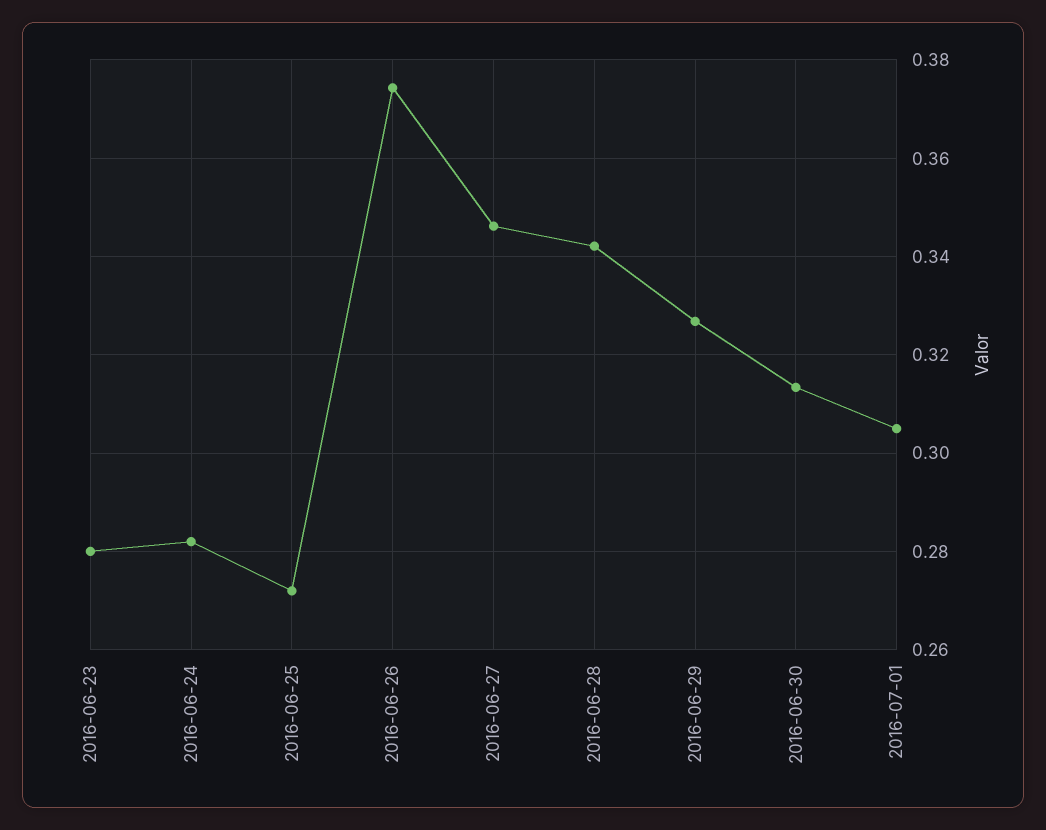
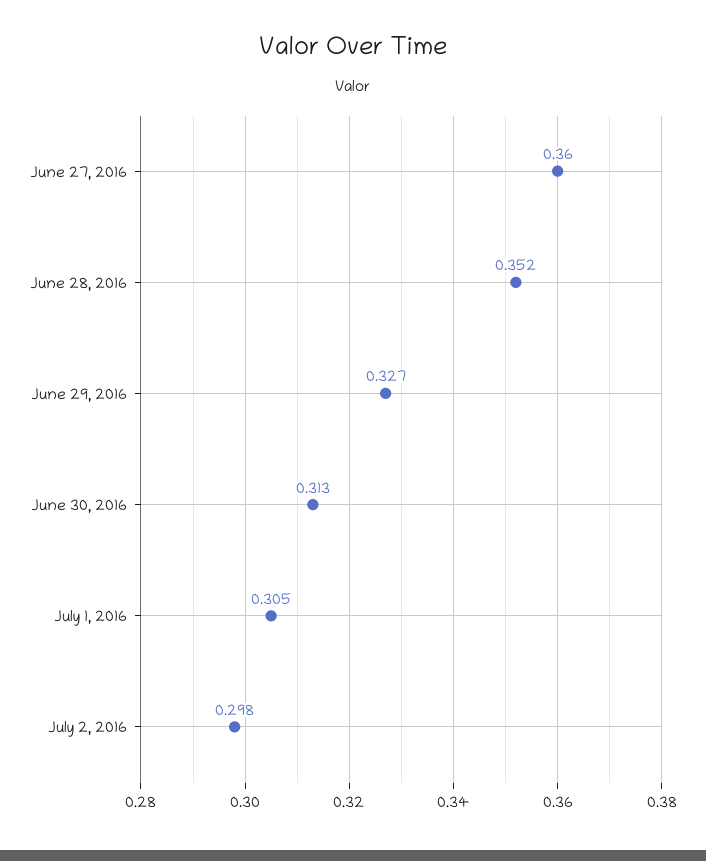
2016-06-23: 0.28 -> none
2016-06-24: 0.282 -> none
2016-06-25: 0.272 -> none
2016-06-26: 0.374 -> none
2016-06-27: 0.346 -> 0.36
2016-06-28: 0.342 -> 0.352
July 2, 2016: none -> 0.298

